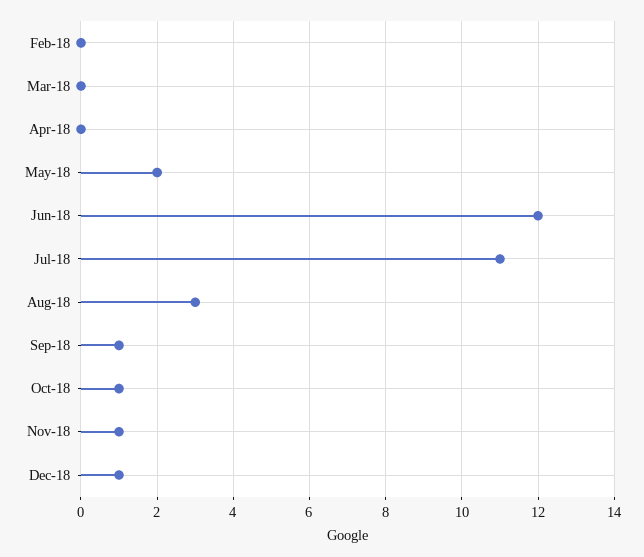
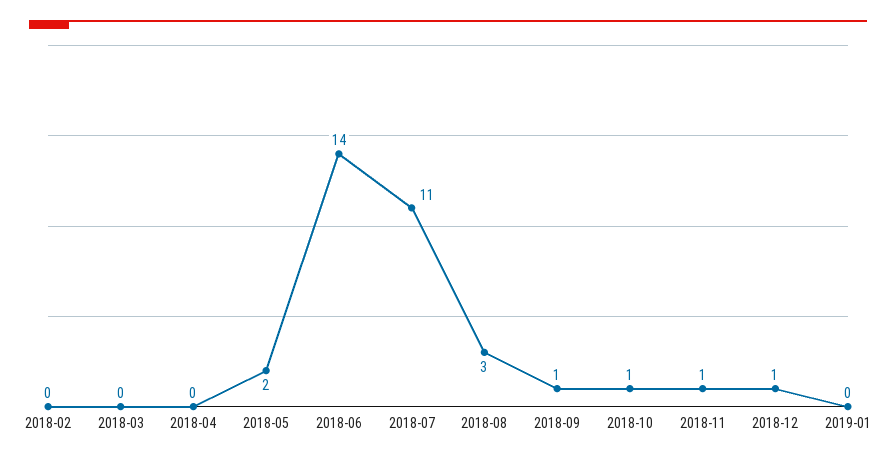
Jun-18: 12 -> 14
2019-01: none -> 0

